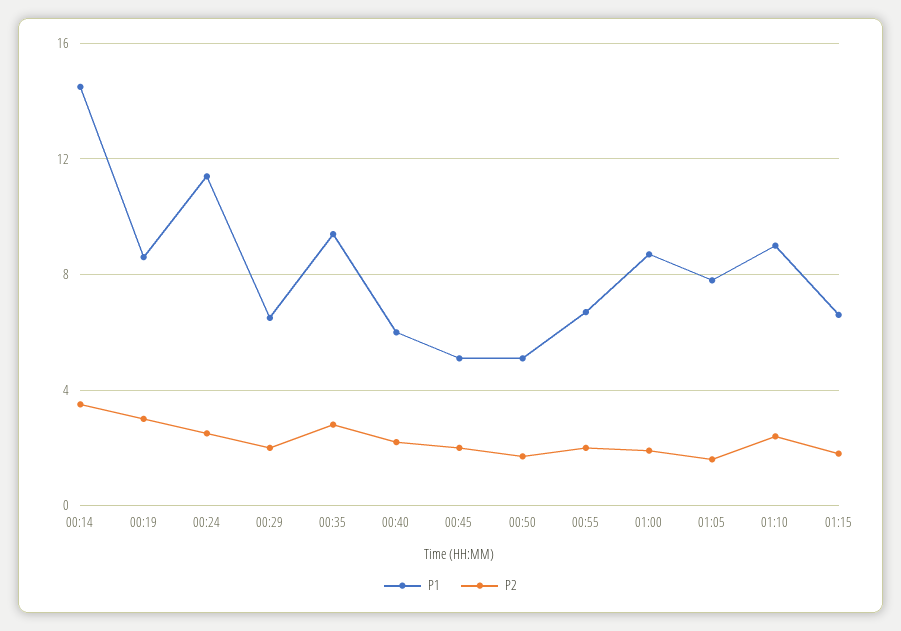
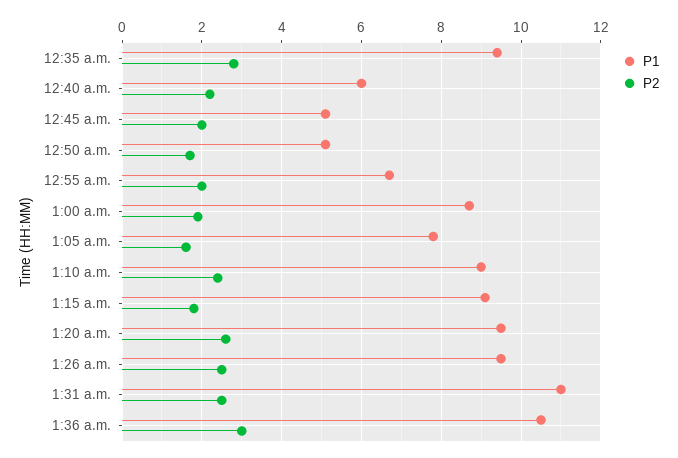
P1, 00:14: 14.5 -> none
P2, 00:14: 3.5 -> none
P1, 00:19: 8.5 -> none
P2, 00:19: 3 -> none
P1, 00:24: 11.5 -> none
P2, 00:24: 2.5 -> none
P1, 00:29: 6.5 -> none
P2, 00:29: 2 -> none
P1, 01:15: 6.5 -> 9
P1, 1:20 a.m.: none -> 9.5
P2, 1:20 a.m.: none -> 2.5
P1, 1:26 a.m.: none -> 9.5
P2, 1:26 a.m.: none -> 2.5
P1, 1:31 a.m.: none -> 11
P2, 1:31 a.m.: none -> 2.5
P1, 1:36 a.m.: none -> 10.5
P2, 1:36 a.m.: none -> 3

